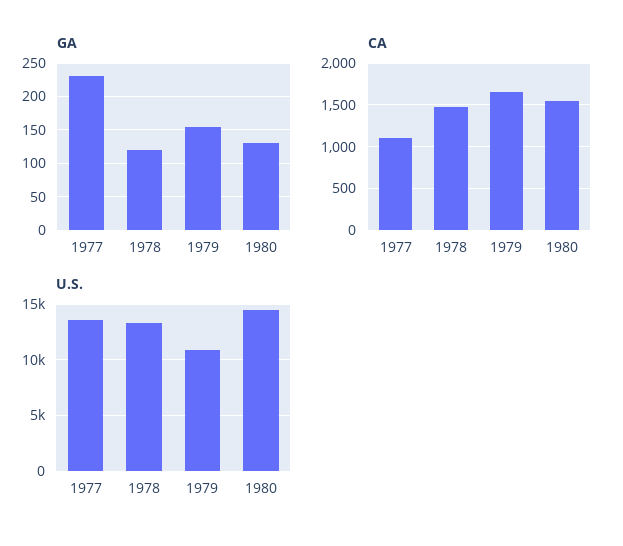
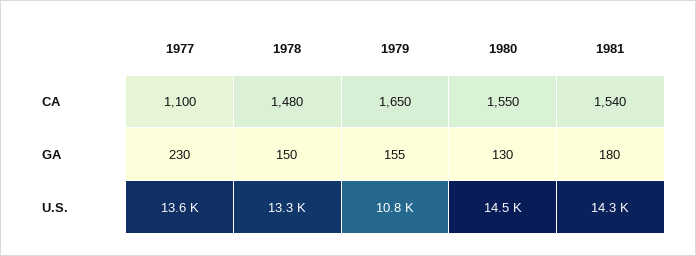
GA, 1978: 120 -> 150
CA, 1981: none -> 1540
GA, 1981: none -> 180
U.S., 1981: none -> 14300

